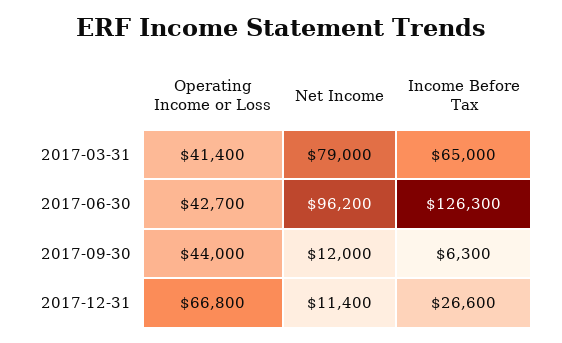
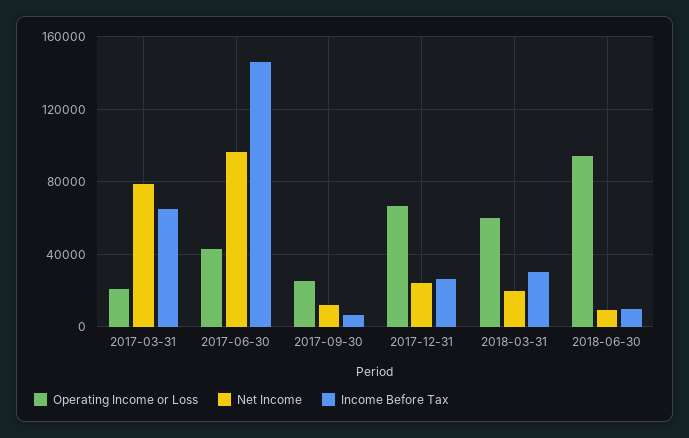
Operating Income or Loss, 2017-03-31: 41400 -> 20000
Income Before Tax, 2017-06-30: 126300 -> 145000
Operating Income or Loss, 2017-09-30: 44000 -> 25000
Net Income, 2017-12-31: 11400 -> 25000
Operating Income or Loss, 2018-03-31: none -> 60000
Net Income, 2018-03-31: none -> 20000
Income Before Tax, 2018-03-31: none -> 30000
Operating Income or Loss, 2018-06-30: none -> 95000
Net Income, 2018-06-30: none -> 10000
Income Before Tax, 2018-06-30: none -> 10000

